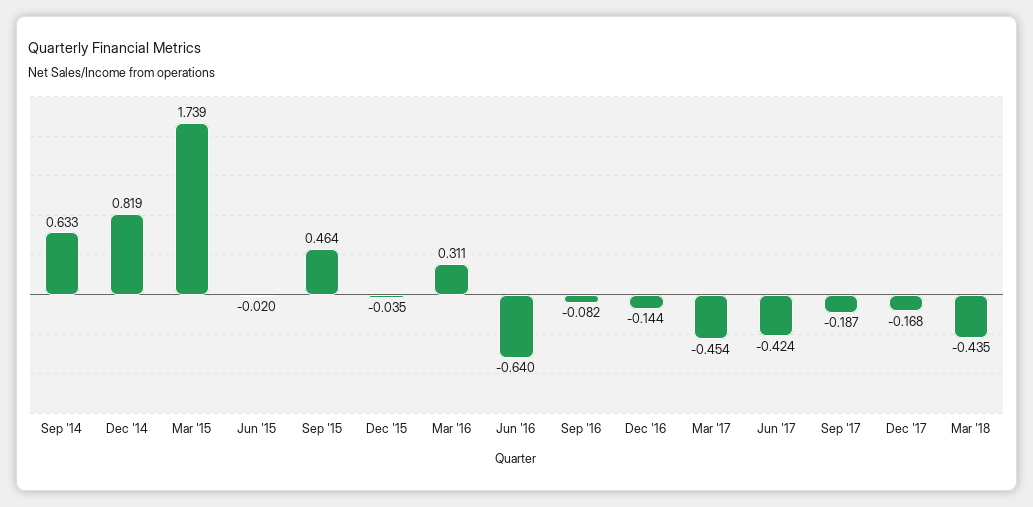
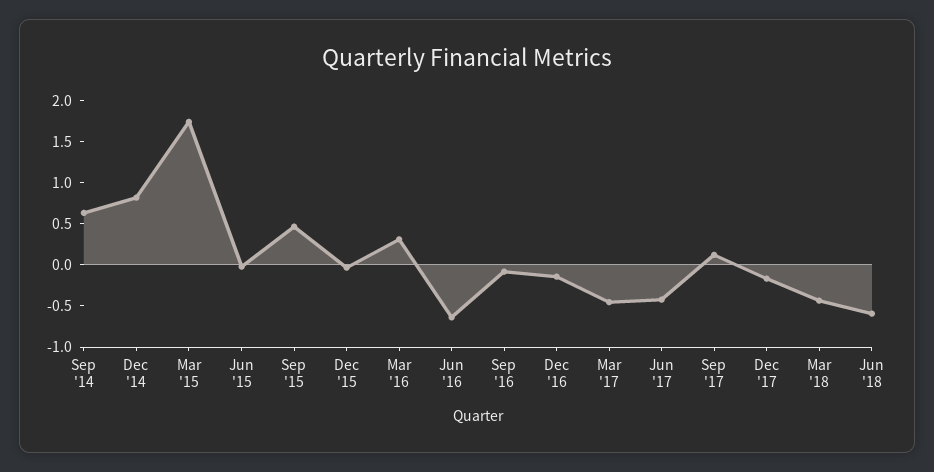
Sep '17: -0.187 -> 0.1
Jun '18: none -> -0.6

